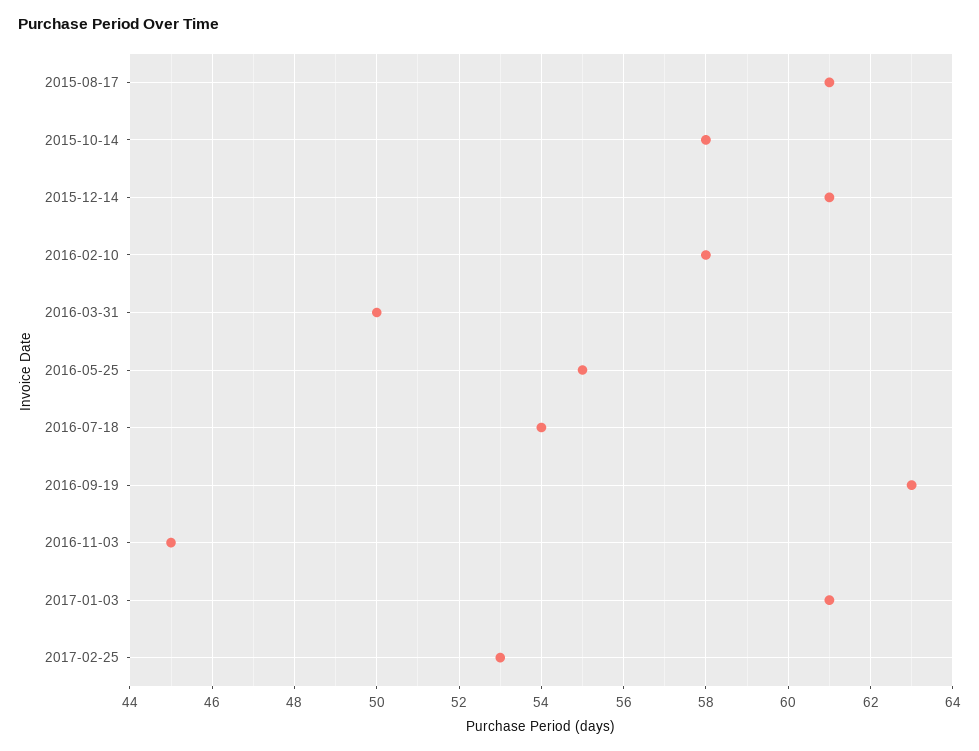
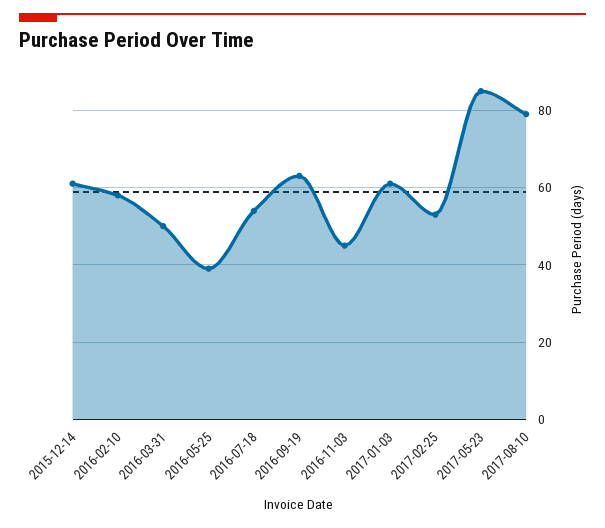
2015-08-17: 61 -> none
2015-10-14: 58 -> none
2016-05-25: 55 -> 40
2017-05-23: none -> 85
2017-08-10: none -> 80

